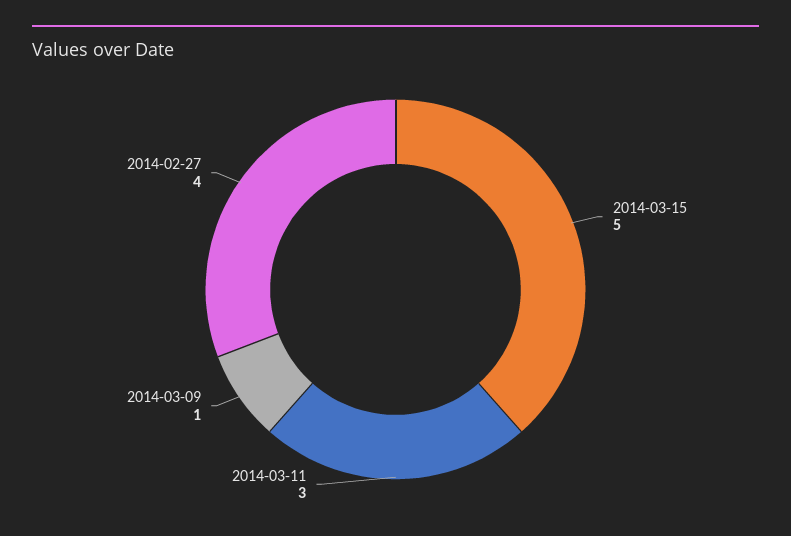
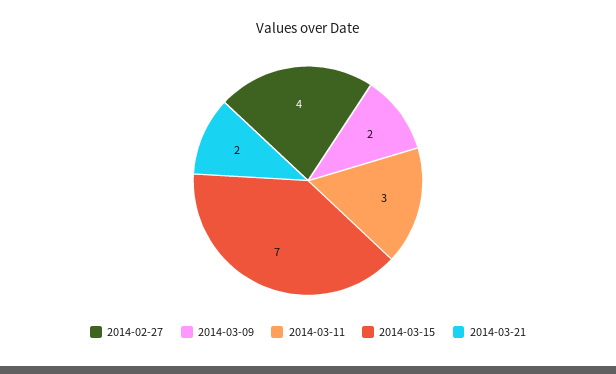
2014-03-15: 5 -> 7
2014-03-09: 1 -> 2
2014-03-21: none -> 2

